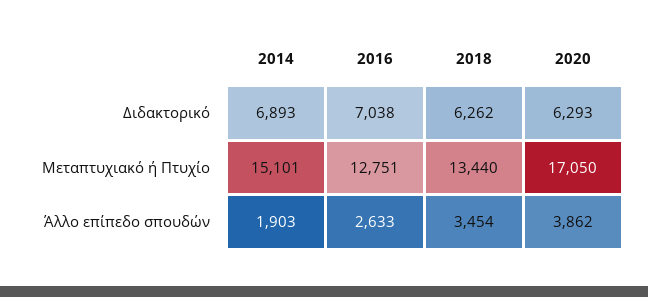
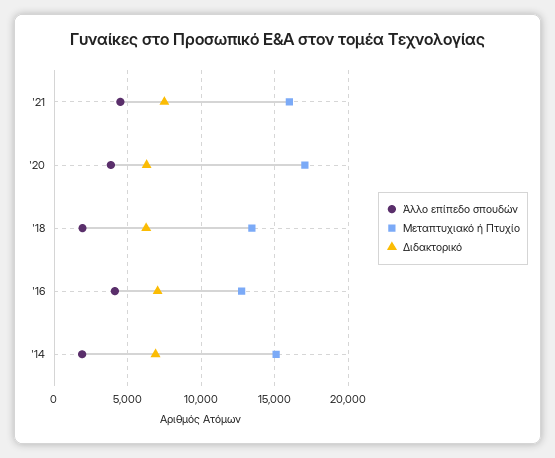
Άλλο επίπεδο σπουδών, 2016: 2633 -> 4000
Άλλο επίπεδο σπουδών, 2018: 3454 -> 2000
Άλλο επίπεδο σπουδών, '21: none -> 4500
Μεταπτυχιακό ή Πτυχίο, '21: none -> 16000
Διδακτορικό, '21: none -> 7500

